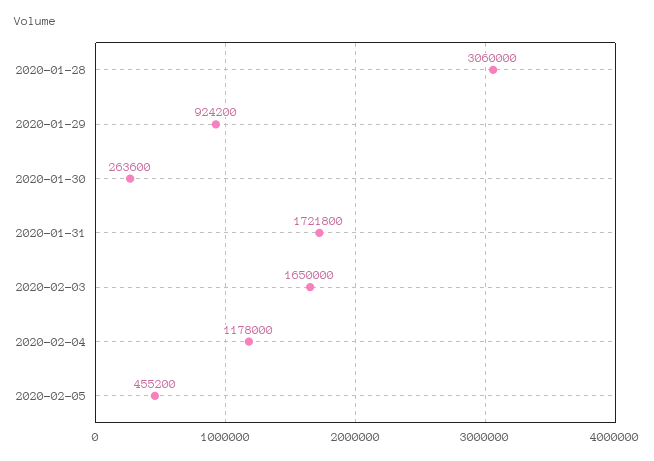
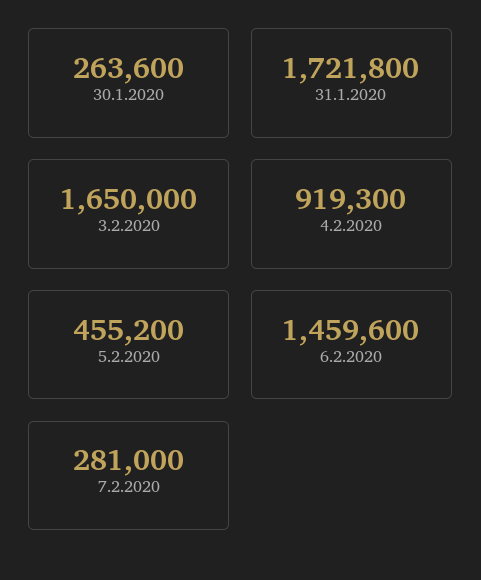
2020-01-28: 3060000 -> none
2020-01-29: 924200 -> none
2020-02-04: 1178000 -> 919300
6.2.2020: none -> 1459600
7.2.2020: none -> 281000

